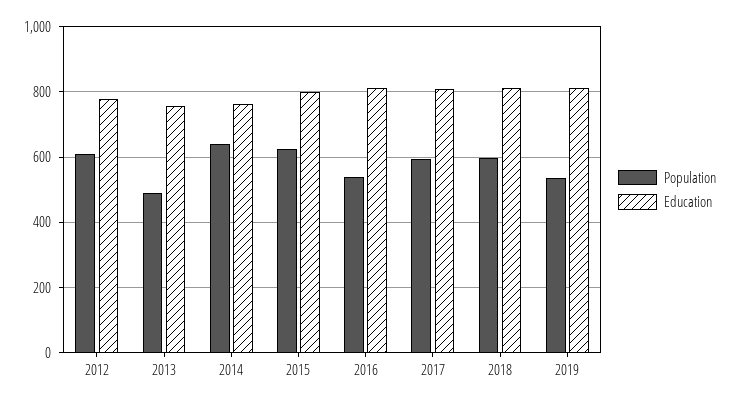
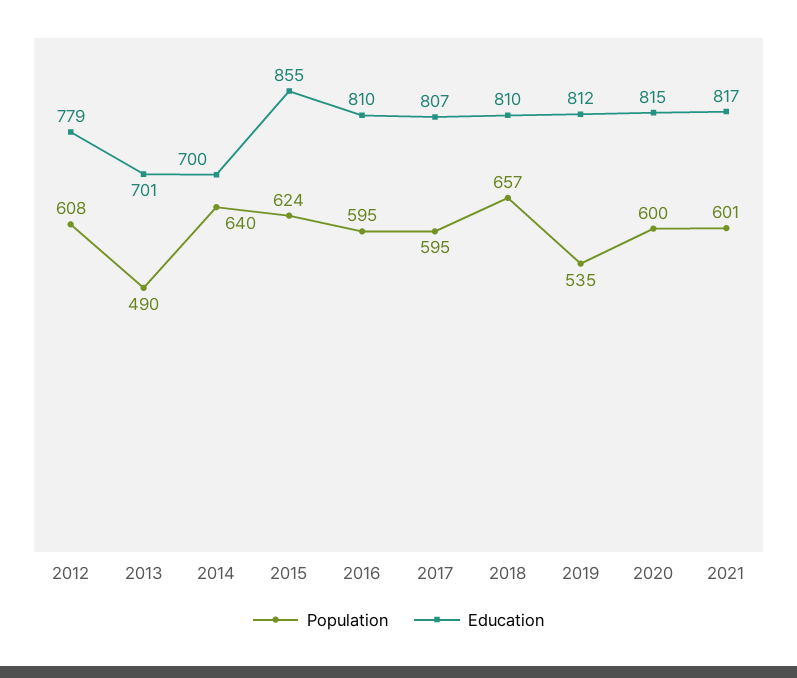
Education, 2013: 760 -> 701
Education, 2014: 760 -> 700
Education, 2015: 800 -> 855
Population, 2016: 540 -> 595
Population, 2018: 600 -> 657
Population, 2020: none -> 600
Education, 2020: none -> 815
Population, 2021: none -> 601
Education, 2021: none -> 817

